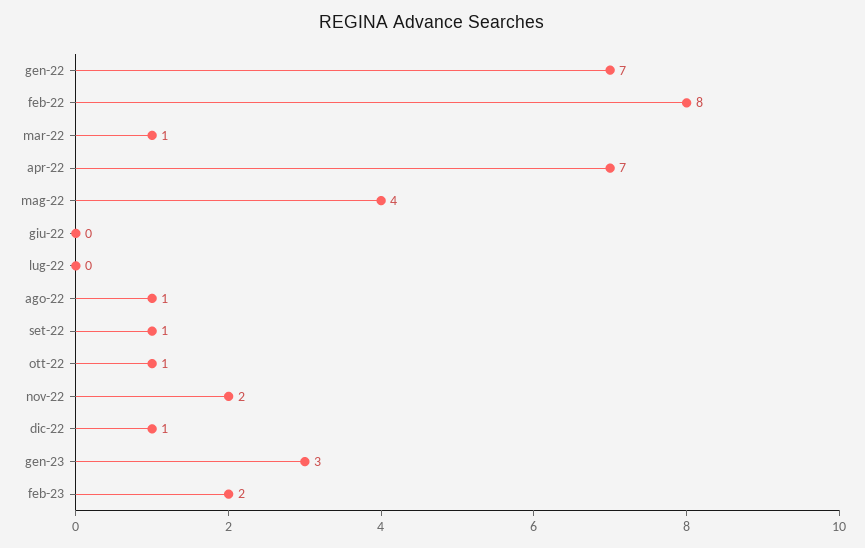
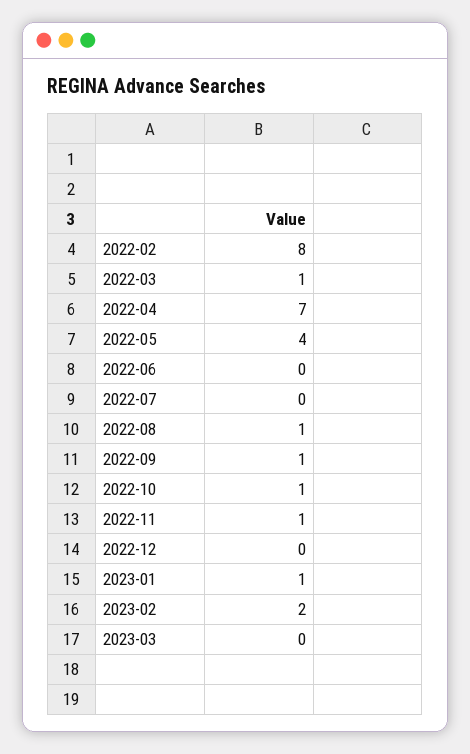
gen-22: 7 -> none
nov-22: 2 -> 1
dic-22: 1 -> 0
gen-23: 3 -> 1
2023-03: none -> 0

